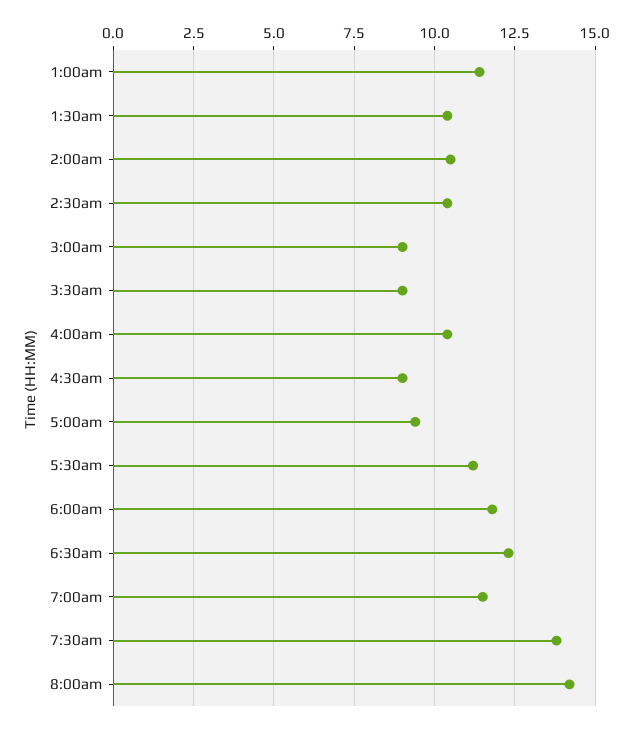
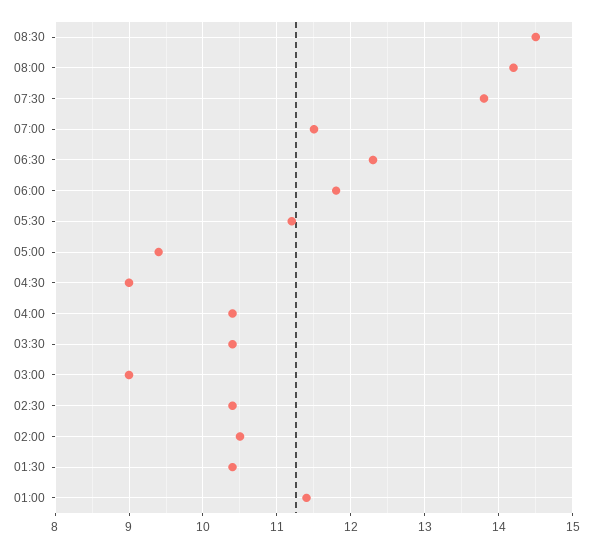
3:30am: 9 -> 10.4
08:30: none -> 14.5

